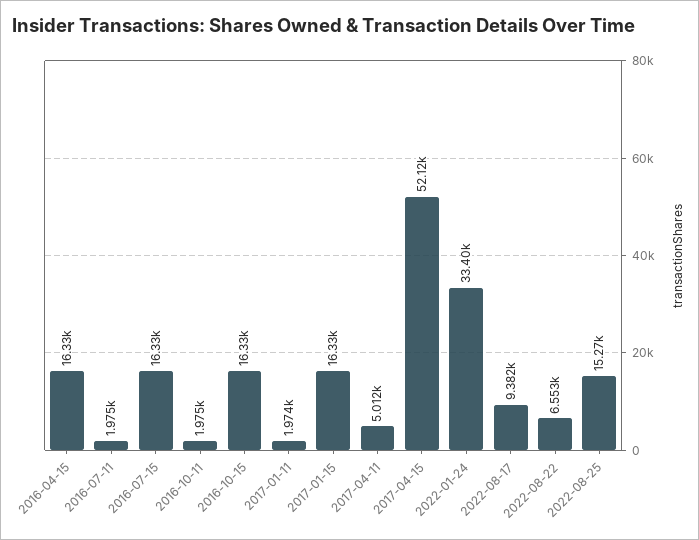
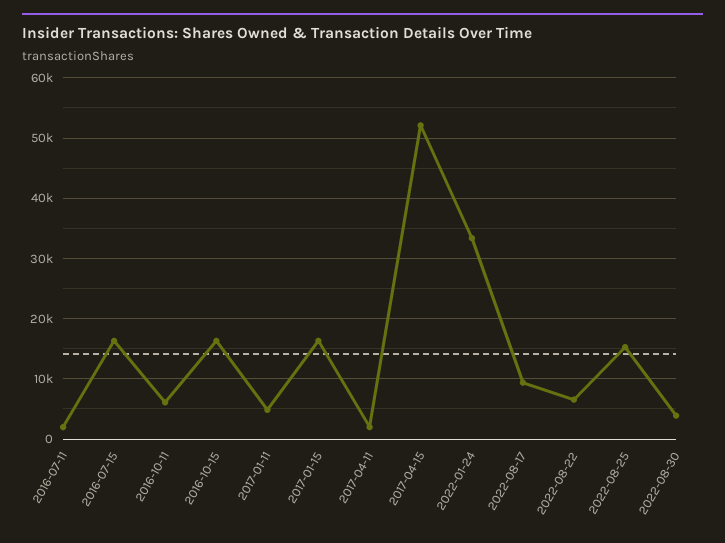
2016-04-15: 16330 -> none
2016-10-11: 1975 -> 6000
2017-01-11: 1974 -> 5000
2017-04-11: 5012 -> 2000
2022-08-30: none -> 4000

